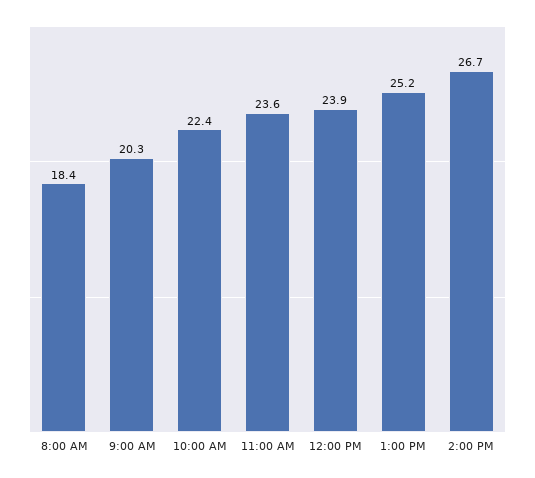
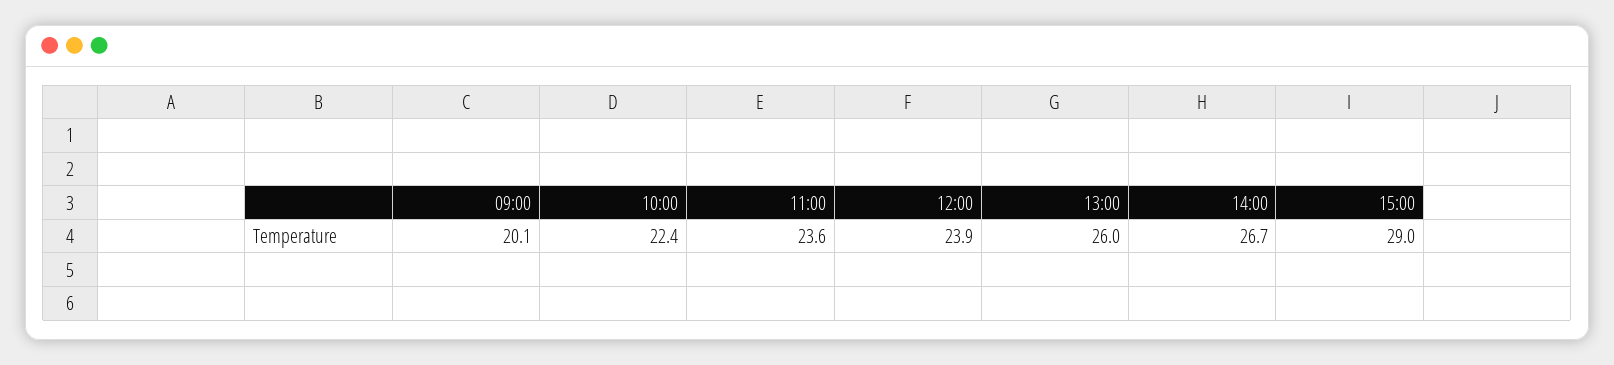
8:00 AM: 18.4 -> none
9:00 AM: 20.3 -> 20.1
1:00 PM: 25.2 -> 26
15:00: none -> 29

